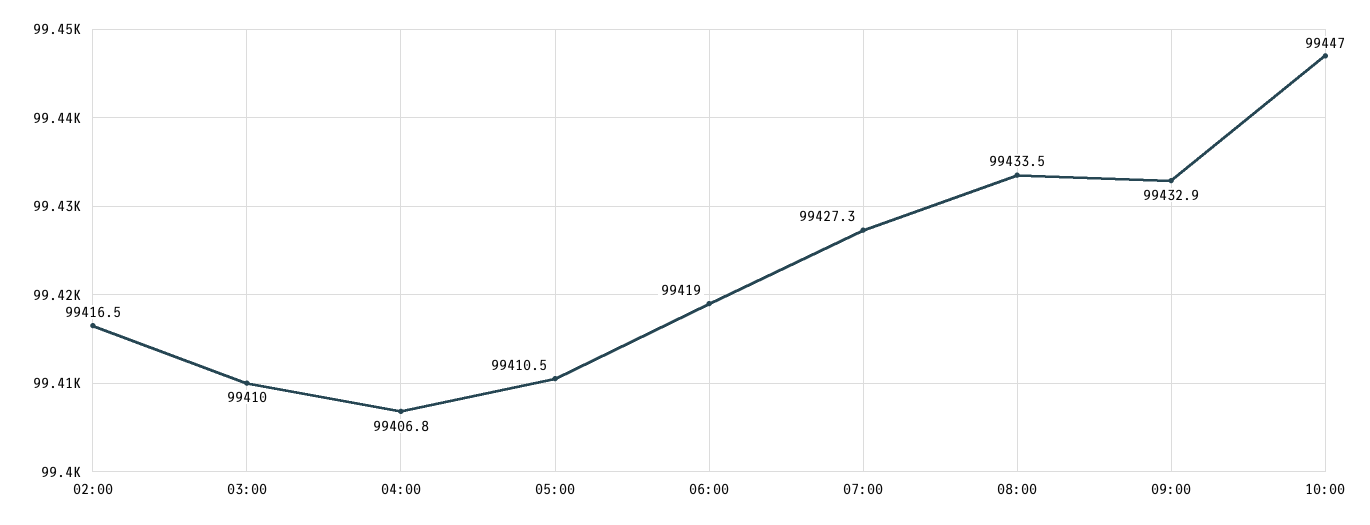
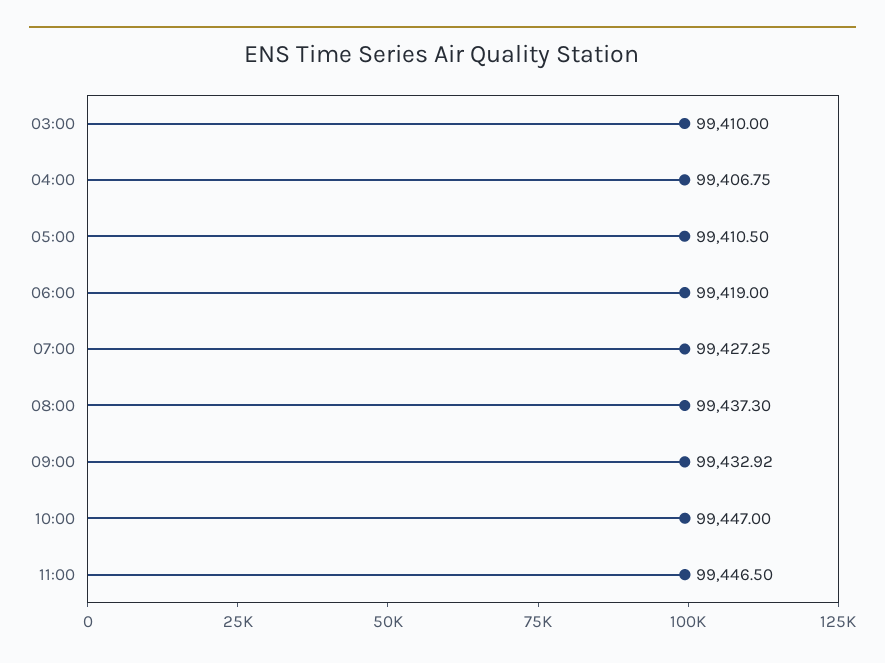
02:00: 99416.5 -> none
08:00: 99433.5 -> 99437.3
11:00: none -> 99446.5

